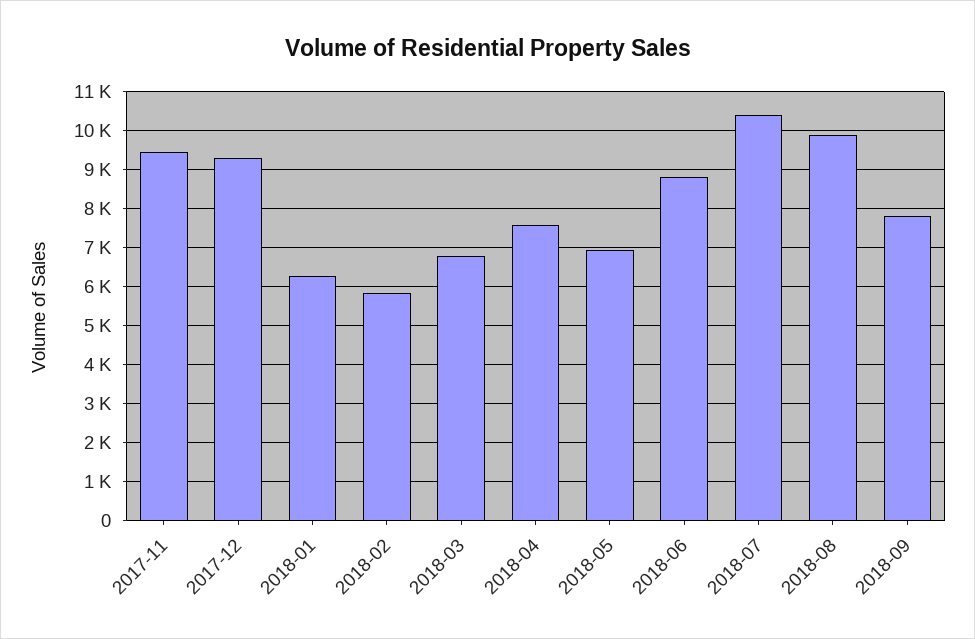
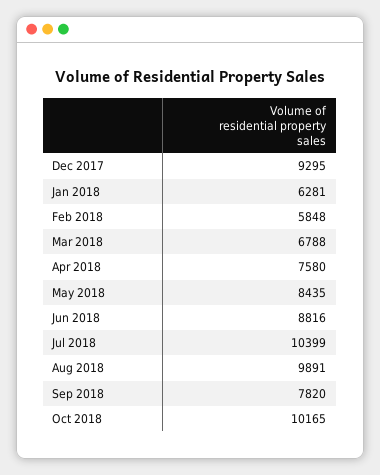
2017-11: 9400 -> none
2018-05: 7000 -> 8435
Oct 2018: none -> 10165

